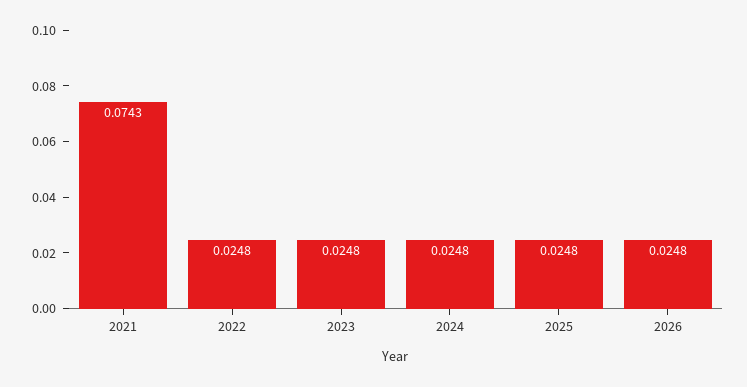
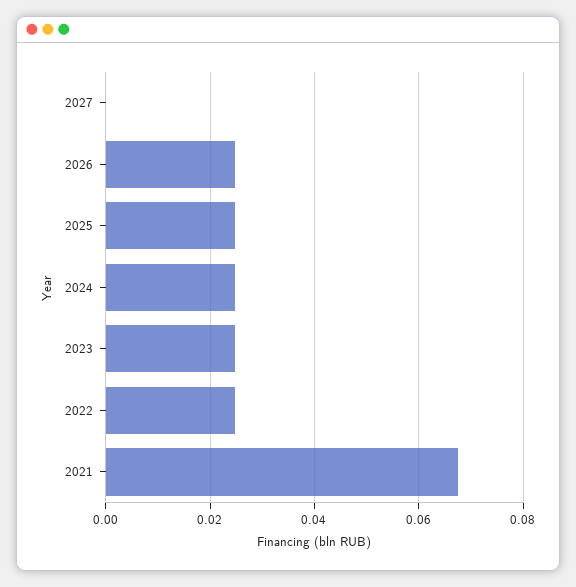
2021: 0.0743 -> 0.068
2027: none -> 0

